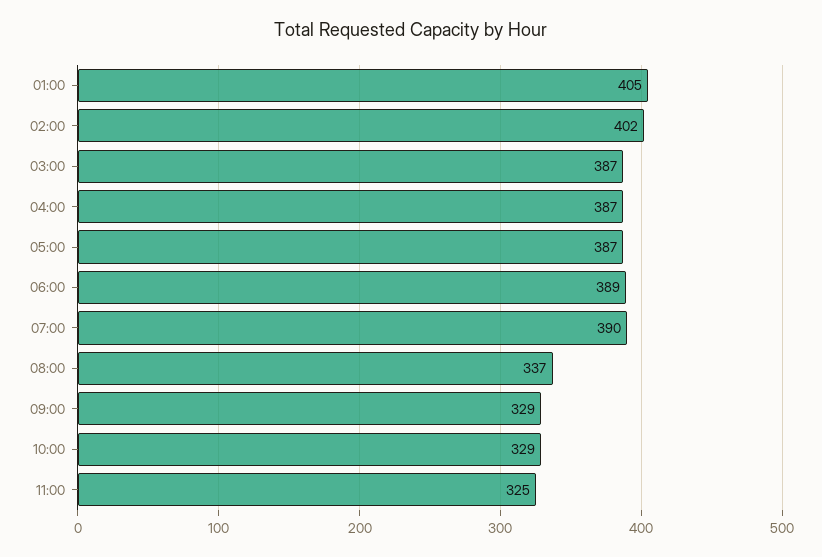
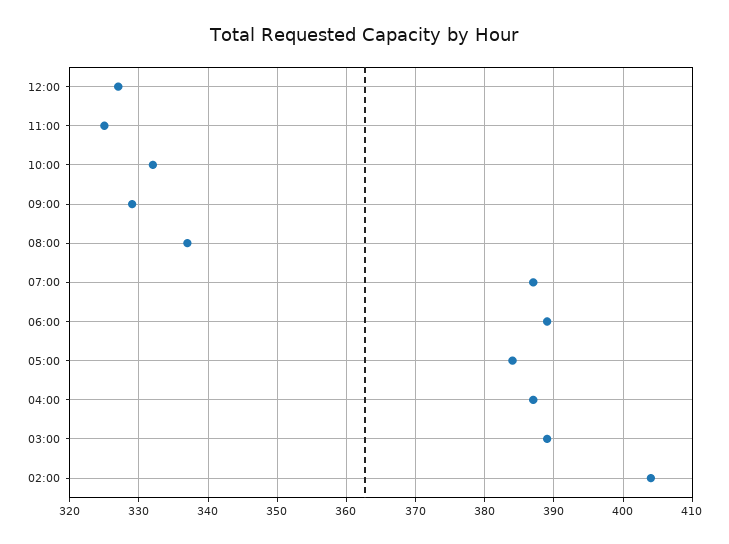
01:00: 405 -> none
02:00: 402 -> 404
03:00: 387 -> 389
05:00: 387 -> 384
07:00: 390 -> 387
10:00: 329 -> 332
12:00: none -> 327

